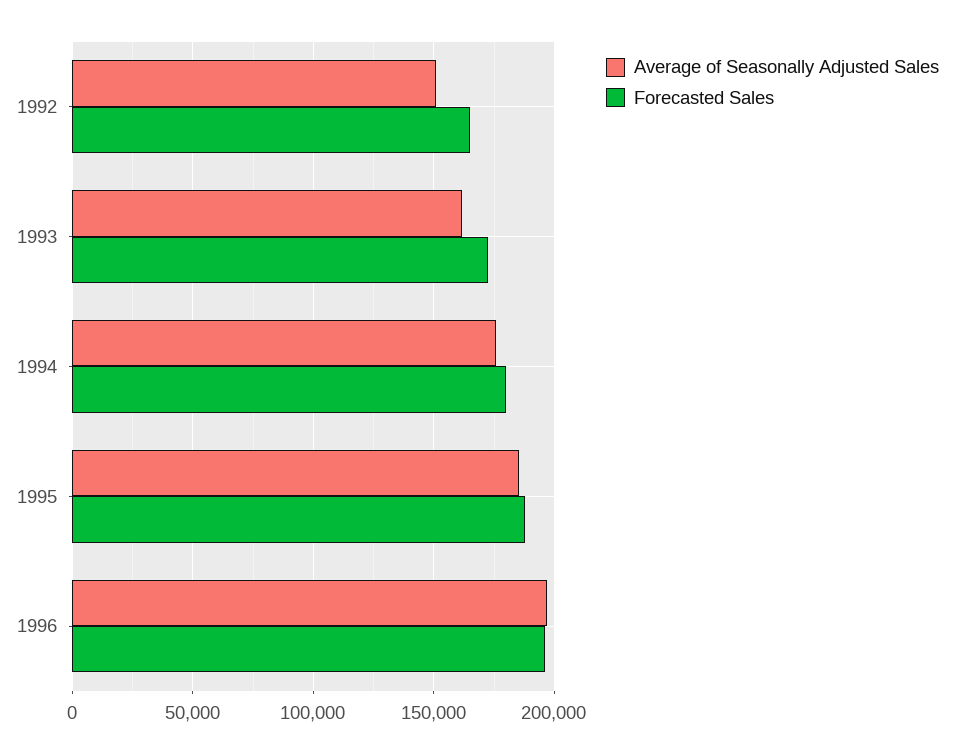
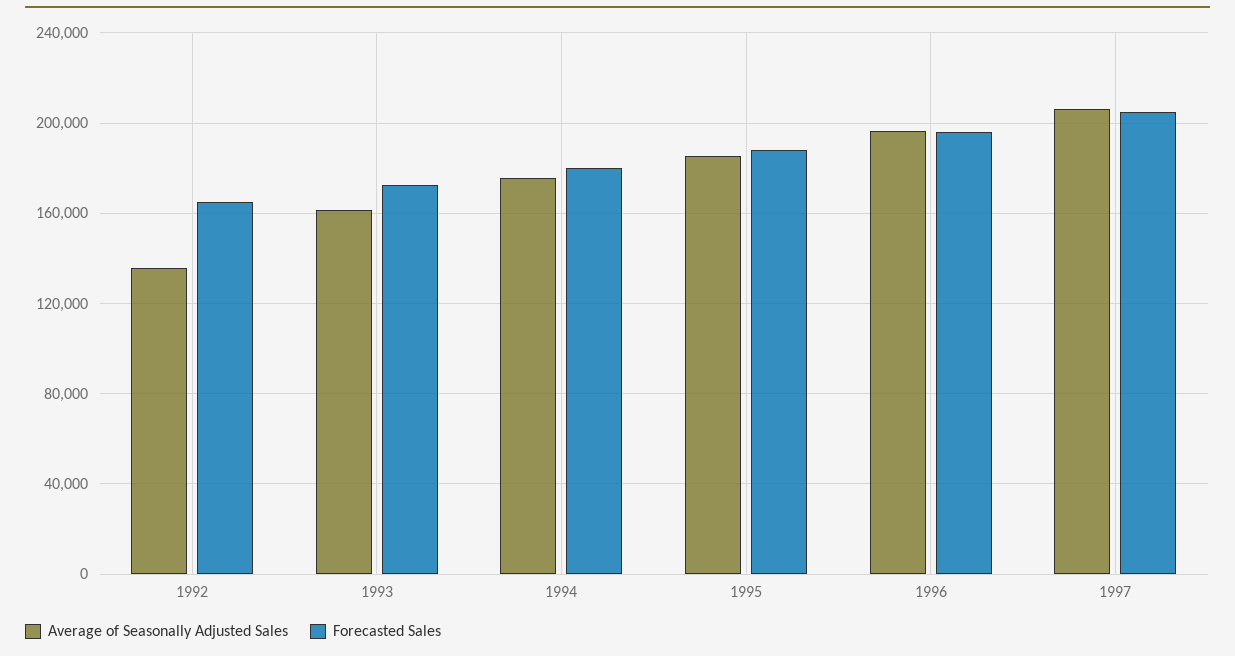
Average of Seasonally Adjusted Sales, 1992: 150000 -> 135000
Average of Seasonally Adjusted Sales, 1997: none -> 205000
Forecasted Sales, 1997: none -> 205000

